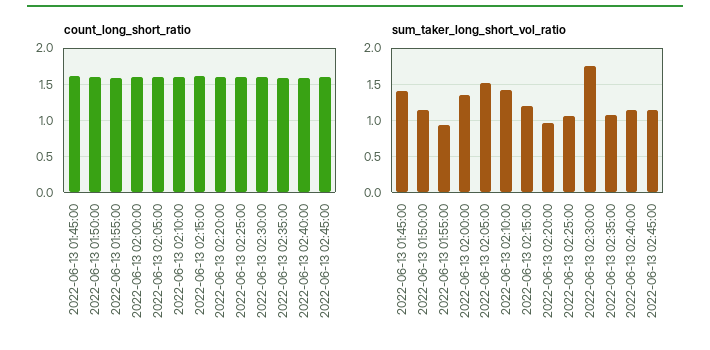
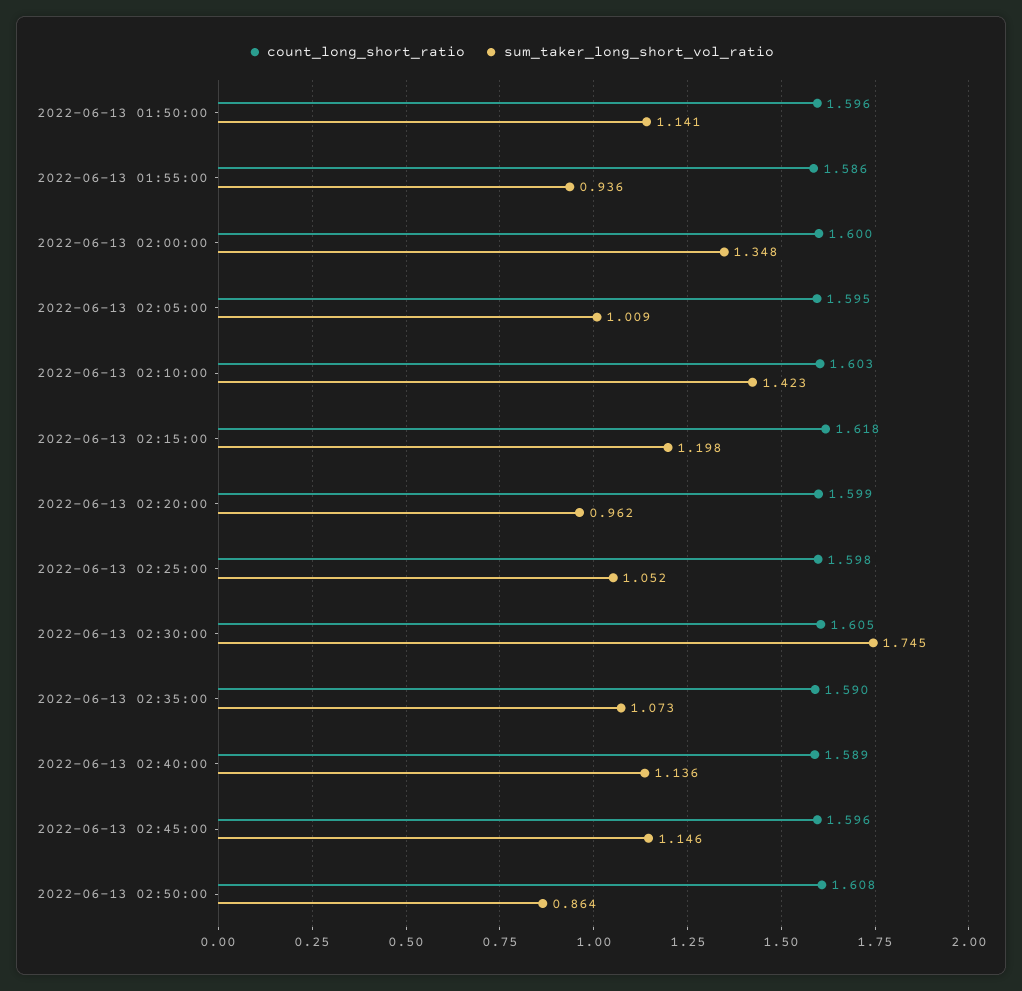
count_long_short_ratio, 2022-06-13 01:45:00: 1.6 -> none
sum_taker_long_short_vol_ratio, 2022-06-13 01:45:00: 1.4 -> none
sum_taker_long_short_vol_ratio, 2022-06-13 02:05:00: 1.5 -> 1.009
count_long_short_ratio, 2022-06-13 02:50:00: none -> 1.608
sum_taker_long_short_vol_ratio, 2022-06-13 02:50:00: none -> 0.864

